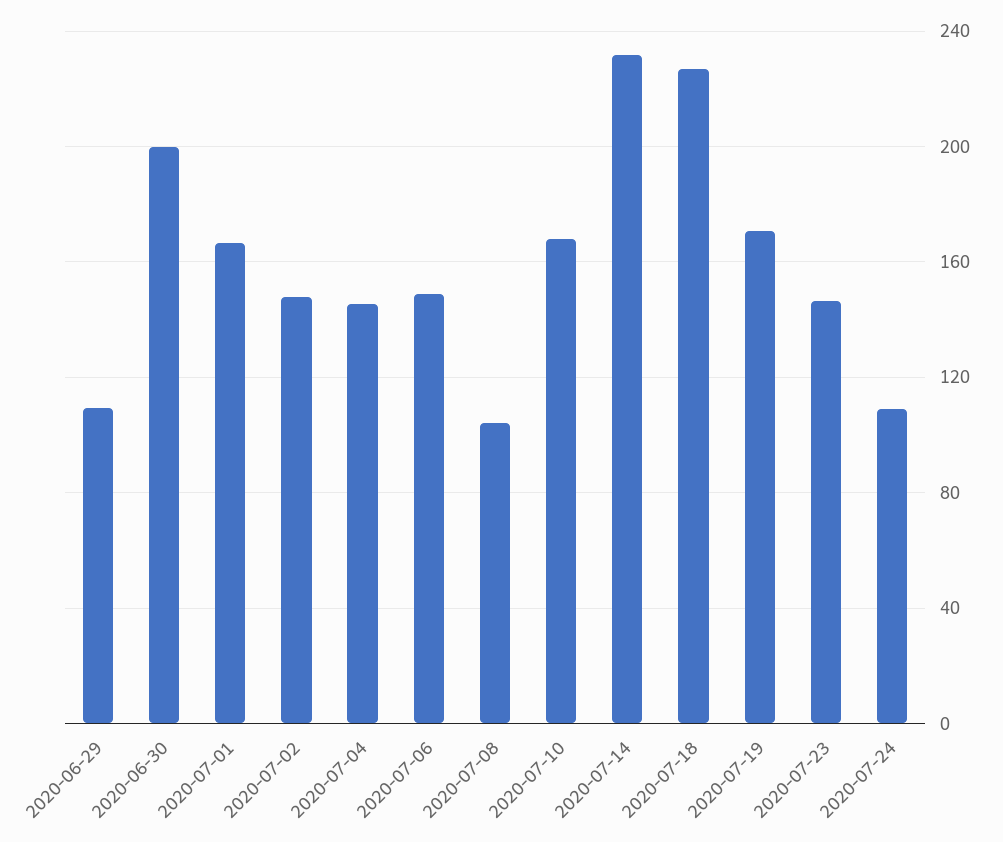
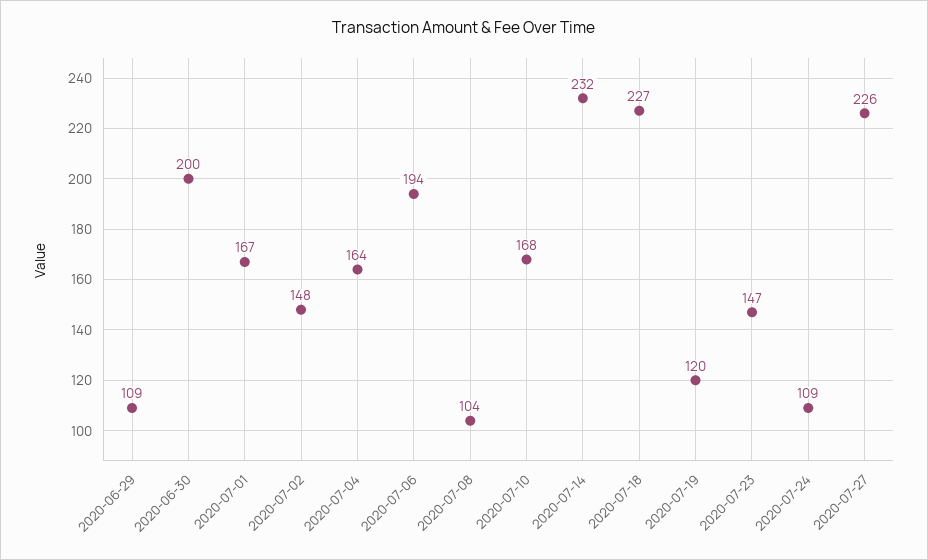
2020-07-04: 145 -> 164
2020-07-06: 150 -> 194
2020-07-19: 170 -> 120
2020-07-27: none -> 226

